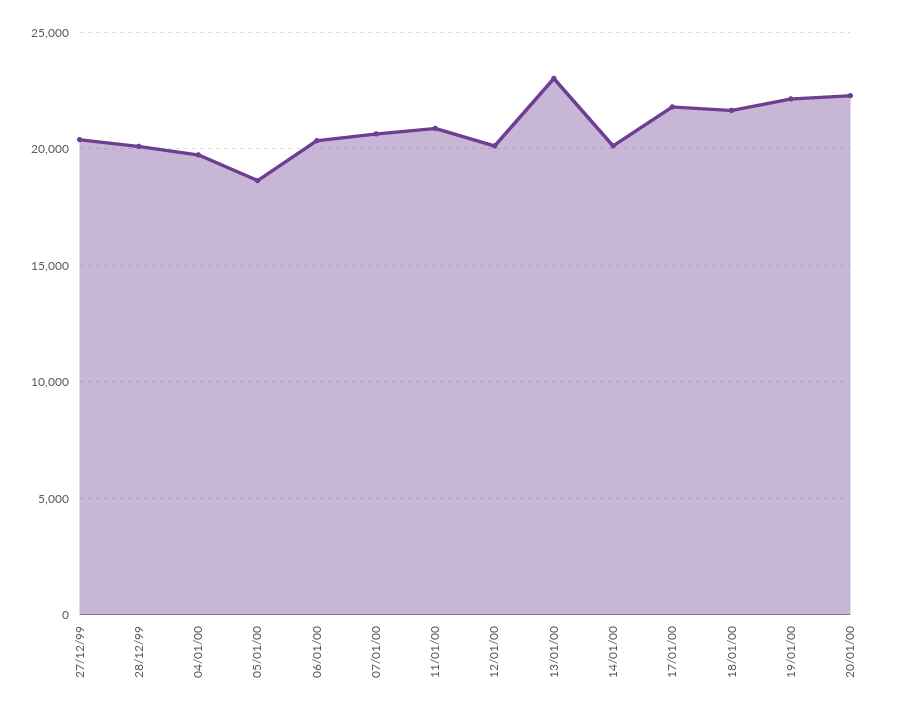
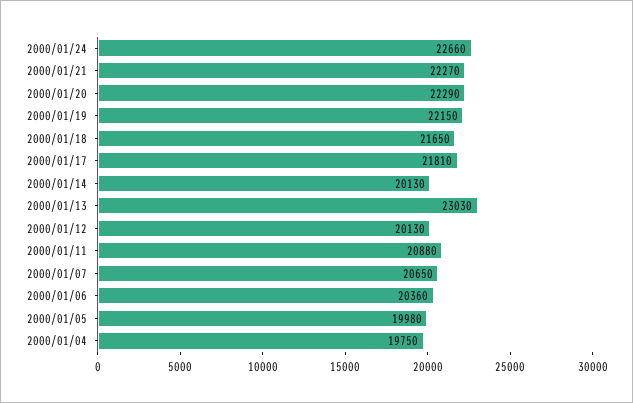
27/12/99: 20500 -> none
28/12/99: 20000 -> none
05/01/00: 18500 -> 19980
2000/01/24: none -> 22660
2000/01/21: none -> 22270

